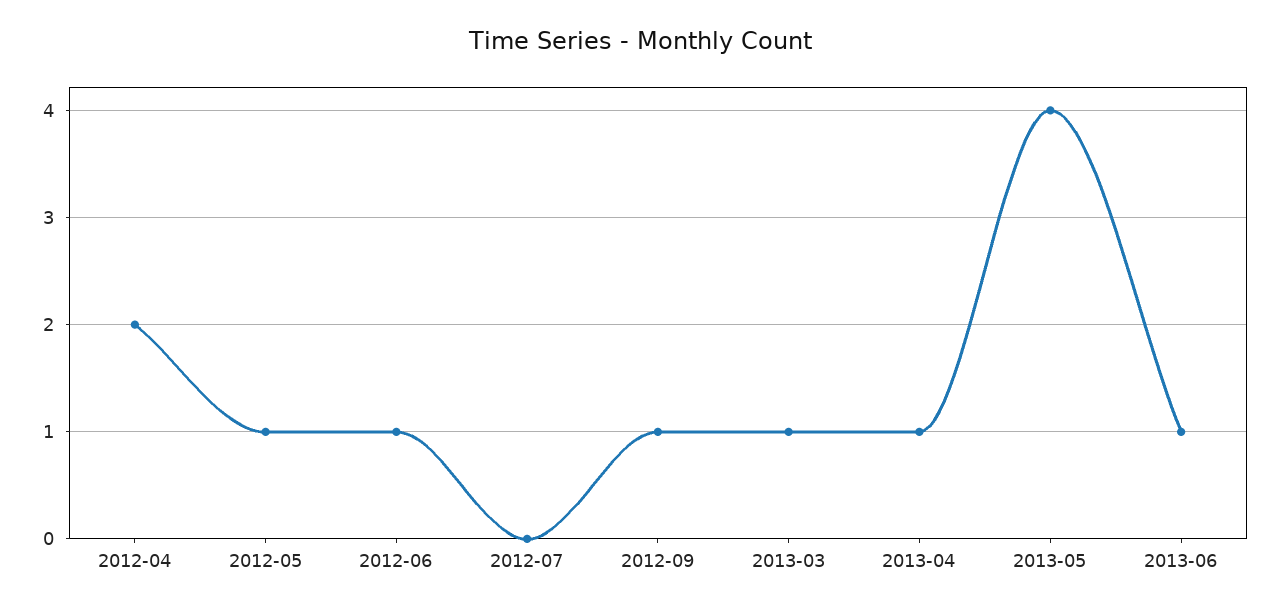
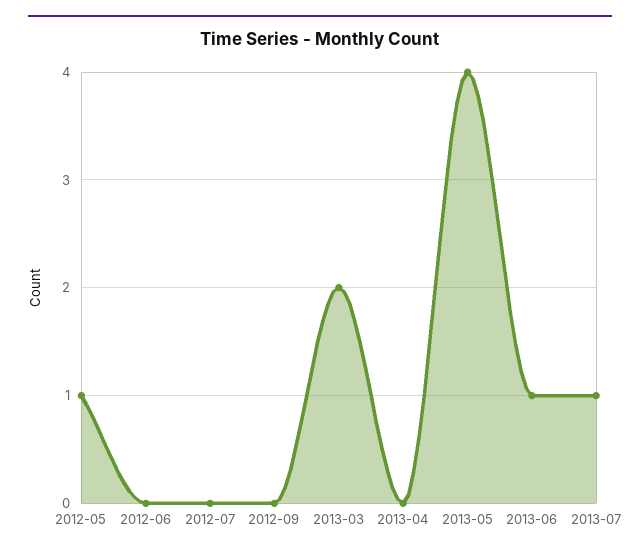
2012-04: 2 -> none
2012-06: 1 -> 0
2012-09: 1 -> 0
2013-03: 1 -> 2
2013-04: 1 -> 0
2013-07: none -> 1

